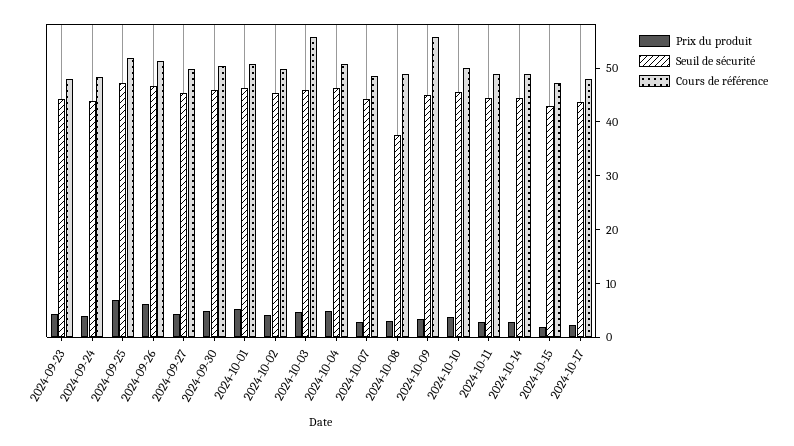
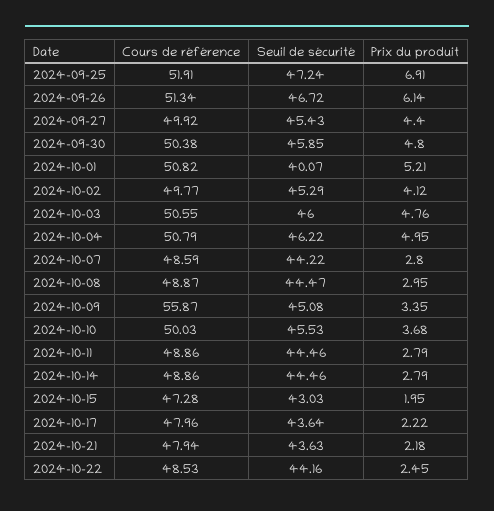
Prix du produit, 2024-09-23: 4 -> none
Seuil de sécurité, 2024-09-23: 44 -> none
Cours de référence, 2024-09-23: 48 -> none
Prix du produit, 2024-09-24: 4 -> none
Seuil de sécurité, 2024-09-24: 44 -> none
Cours de référence, 2024-09-24: 48 -> none
Seuil de sécurité, 2024-10-01: 46 -> 40.07
Cours de référence, 2024-10-03: 56 -> 50.55
Seuil de sécurité, 2024-10-08: 38 -> 44.47
Cours de référence, 2024-10-21: none -> 47.94
Seuil de sécurité, 2024-10-21: none -> 43.63
Prix du produit, 2024-10-21: none -> 2.18
Cours de référence, 2024-10-22: none -> 48.53
Seuil de sécurité, 2024-10-22: none -> 44.16
Prix du produit, 2024-10-22: none -> 2.45

